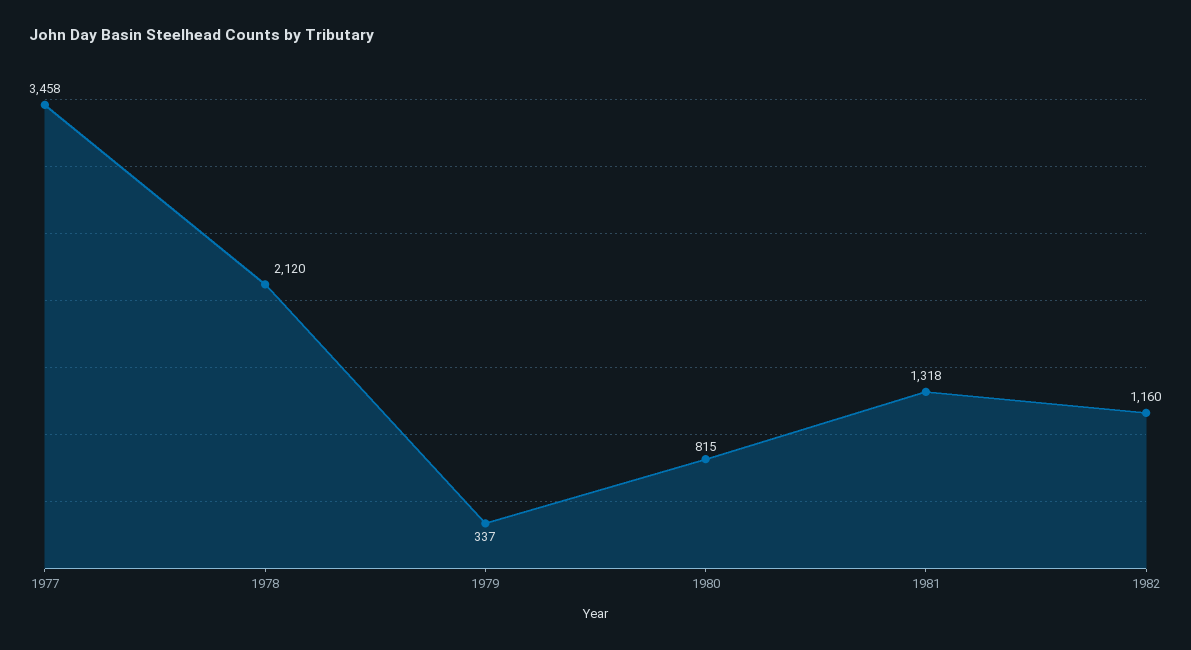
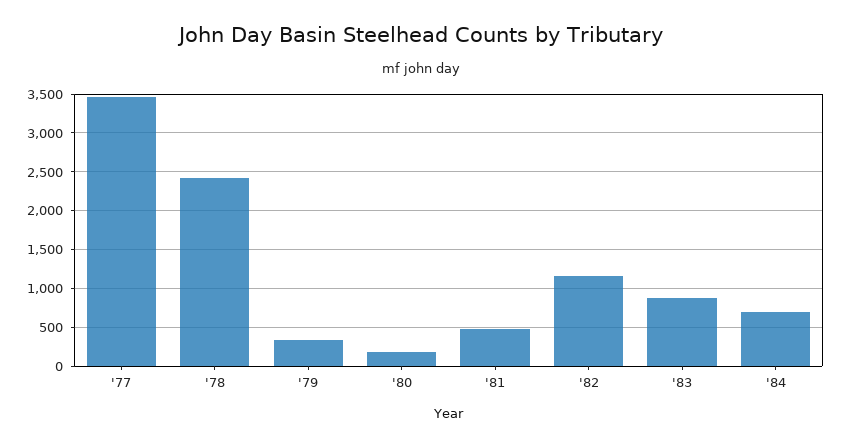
1978: 2120 -> 2400
1980: 815 -> 200
1981: 1318 -> 500
'83: none -> 900
'84: none -> 700

